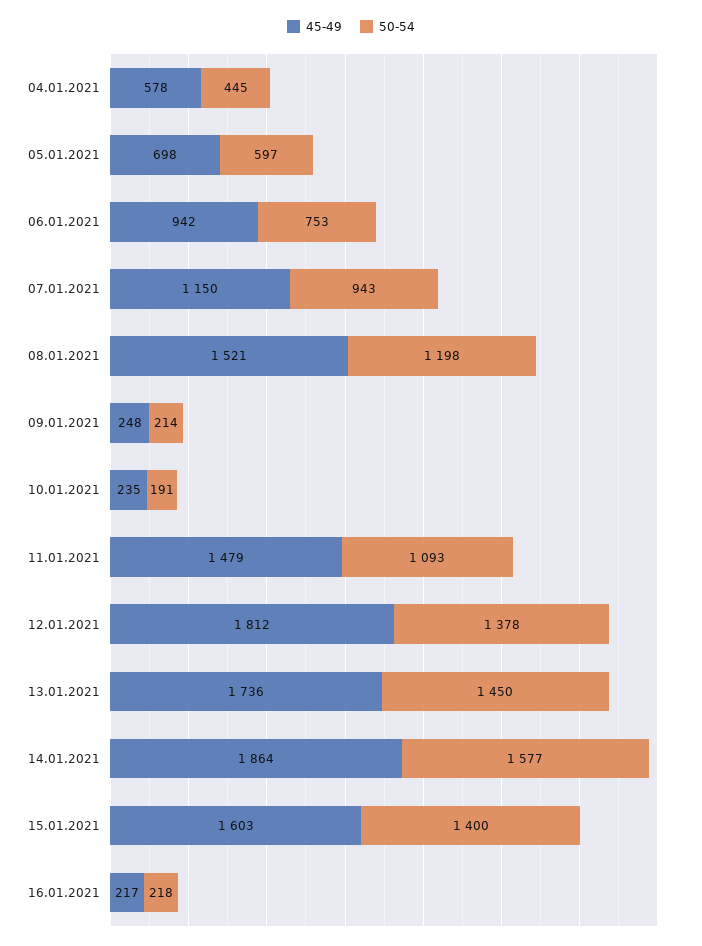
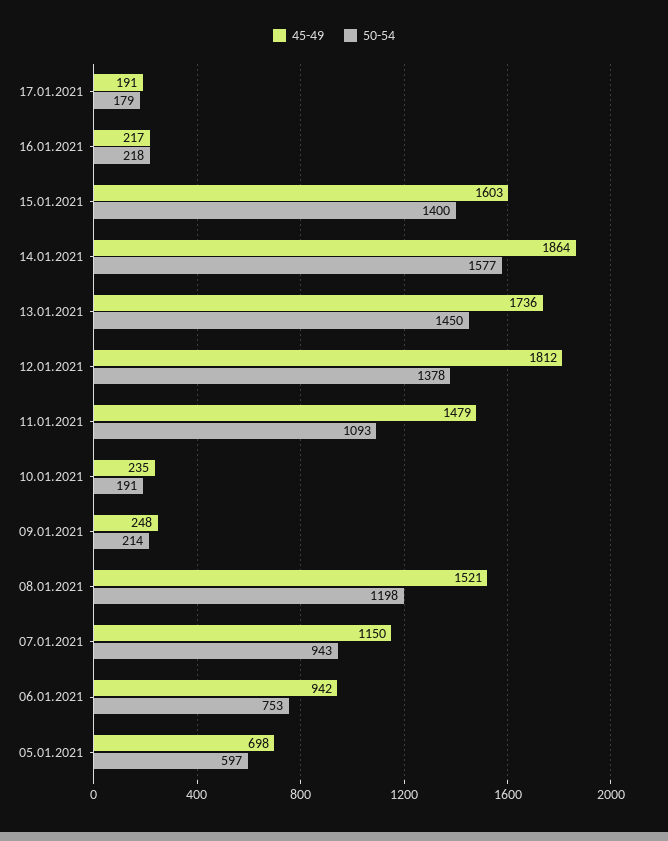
45-49, 04.01.2021: 578 -> none
50-54, 04.01.2021: 445 -> none
45-49, 17.01.2021: none -> 191
50-54, 17.01.2021: none -> 179

